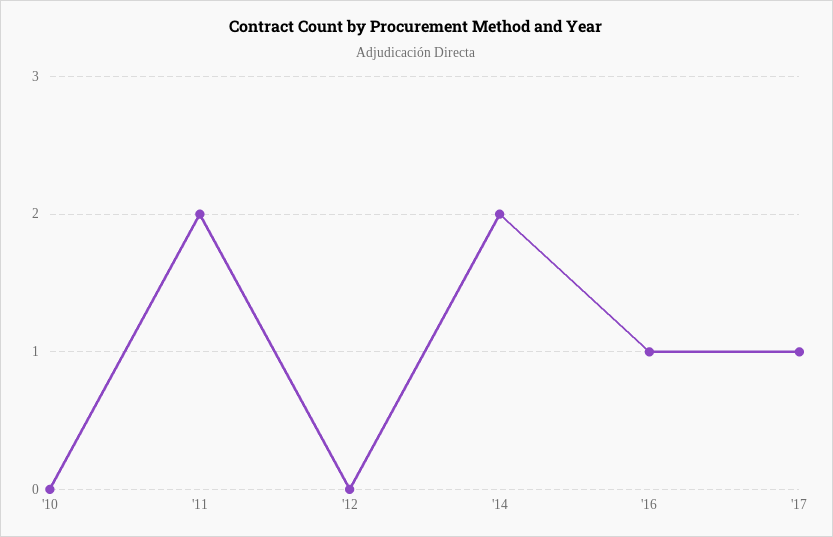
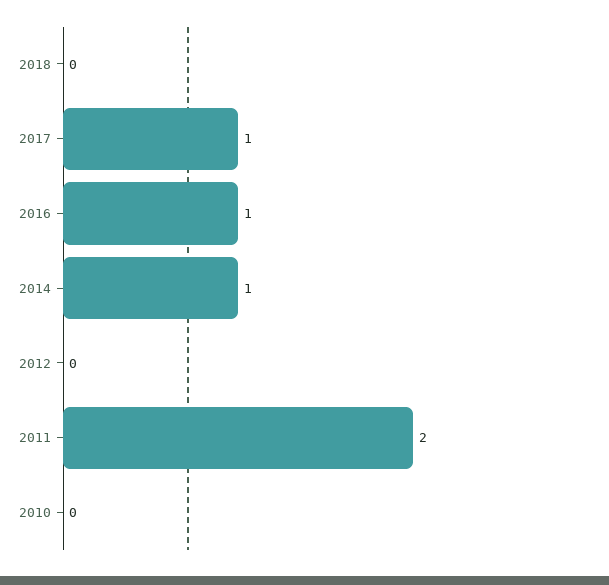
'14: 2 -> 1
2018: none -> 0

